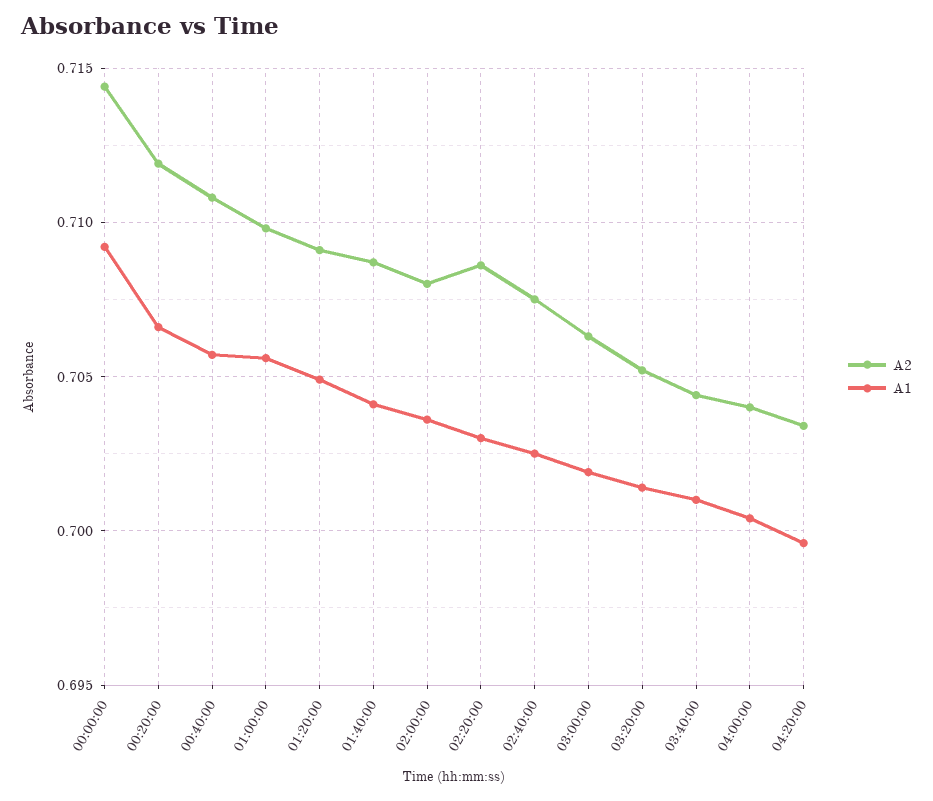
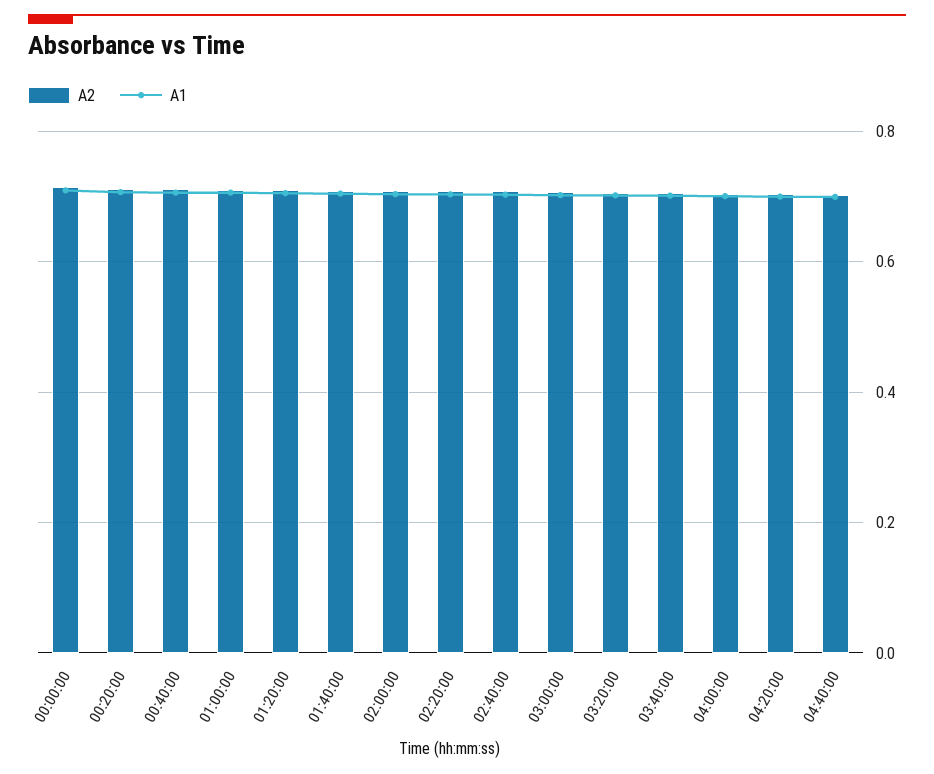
A2, 04:40:00: none -> 0.7
A1, 04:40:00: none -> 0.7

